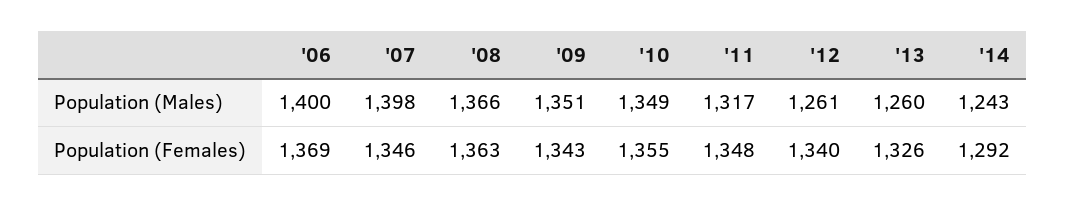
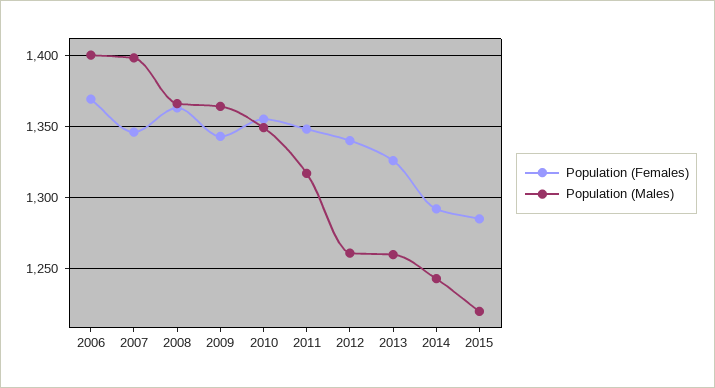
Population (Males), '09: 1351 -> 1365
Population (Females), 2015: none -> 1285
Population (Males), 2015: none -> 1220

